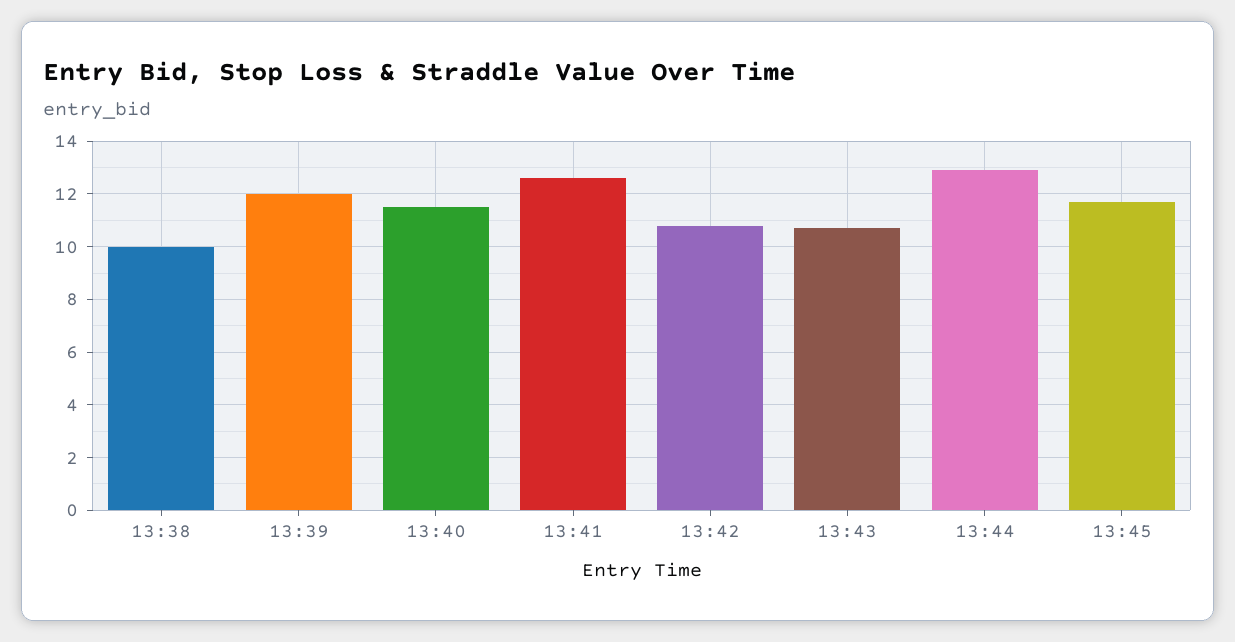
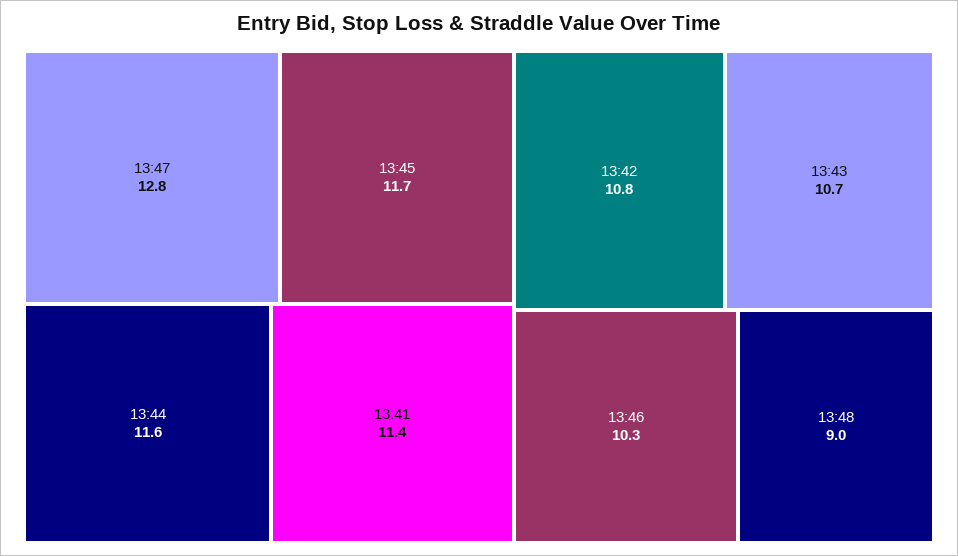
13:38: 10 -> none
13:39: 12 -> none
13:40: 11.5 -> none
13:41: 12.5 -> 11.4
13:44: 13 -> 11.6
13:47: none -> 12.8
13:46: none -> 10.3
13:48: none -> 9

